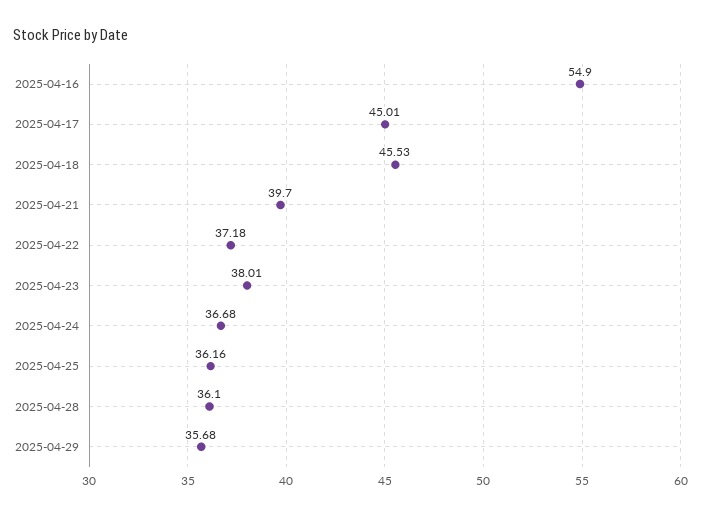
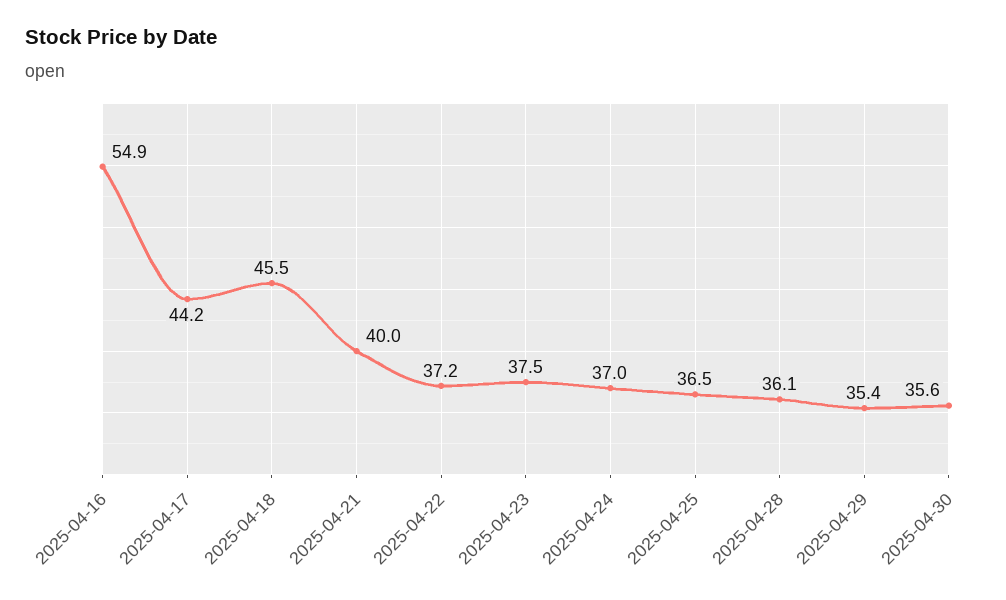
2025-04-17: 45.01 -> 44.2
2025-04-21: 39.7 -> 40
2025-04-23: 38.01 -> 37.5
2025-04-24: 36.68 -> 37
2025-04-25: 36.16 -> 36.5
2025-04-29: 35.68 -> 35.4
2025-04-30: none -> 35.6

